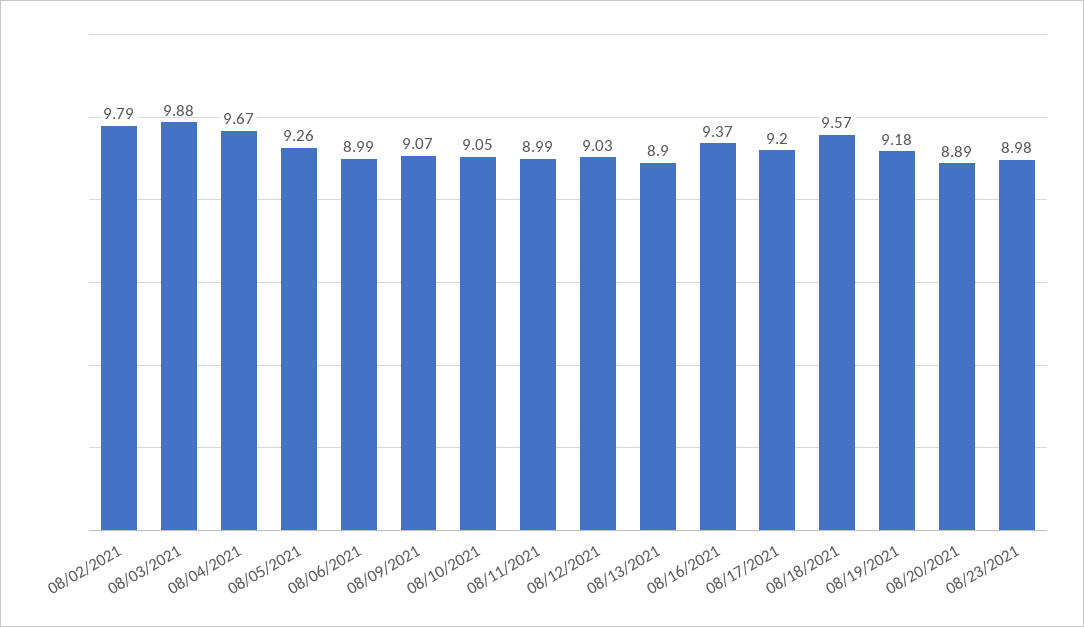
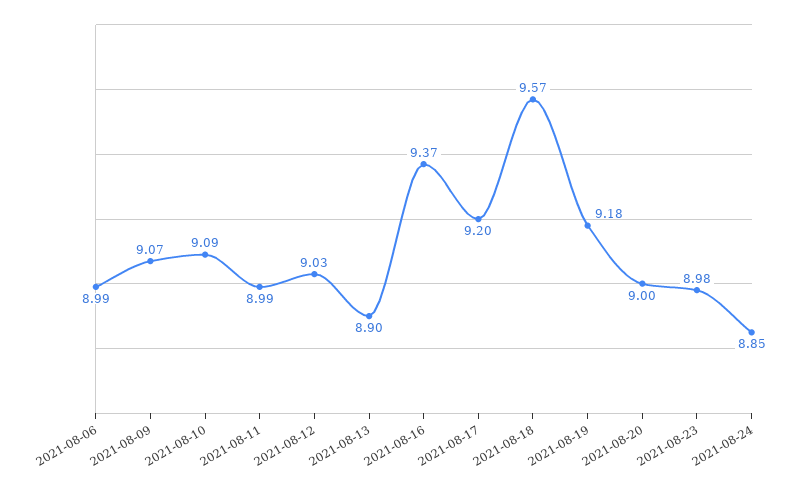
08/02/2021: 9.79 -> none
08/03/2021: 9.88 -> none
08/04/2021: 9.67 -> none
08/05/2021: 9.26 -> none
08/10/2021: 9.05 -> 9.09
08/20/2021: 8.89 -> 9
2021-08-24: none -> 8.85

